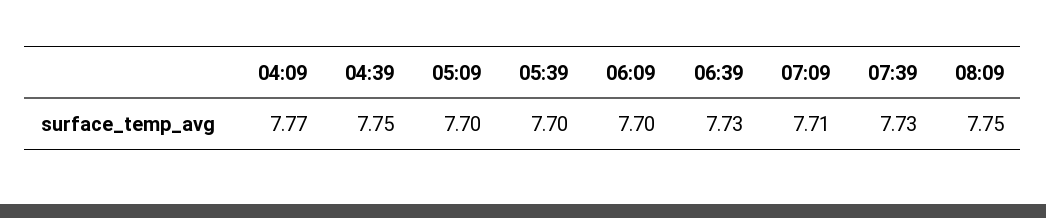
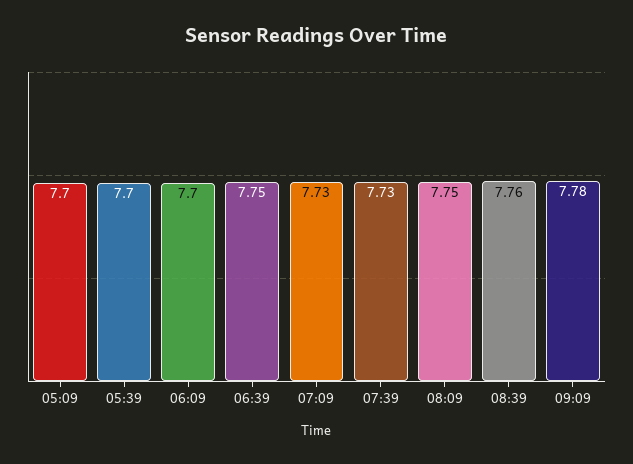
04:09: 7.77 -> none
04:39: 7.75 -> none
06:39: 7.73 -> 7.75
07:09: 7.71 -> 7.73
08:39: none -> 7.76
09:09: none -> 7.78

